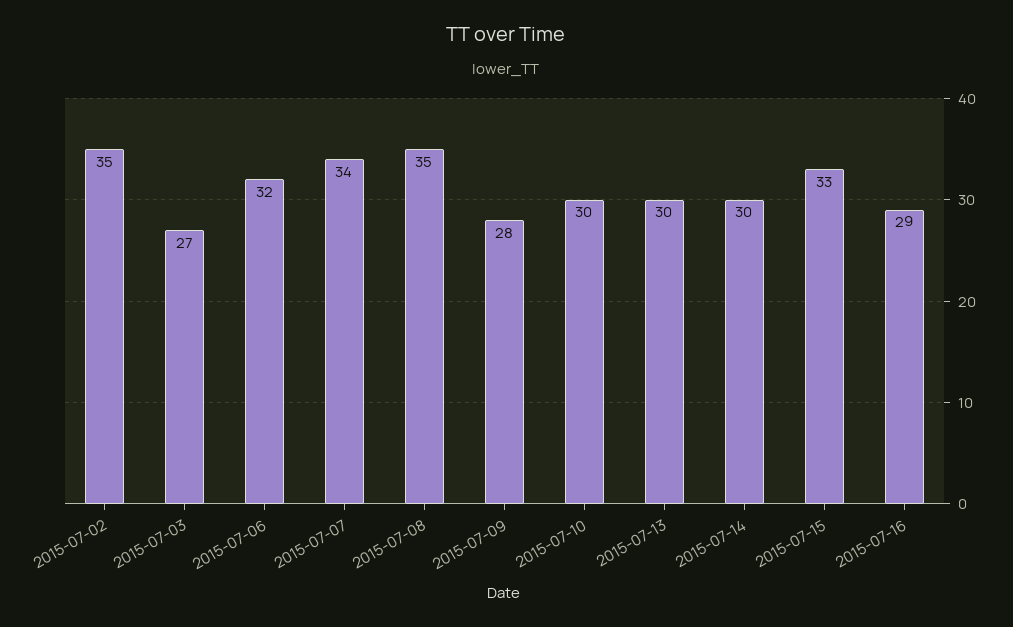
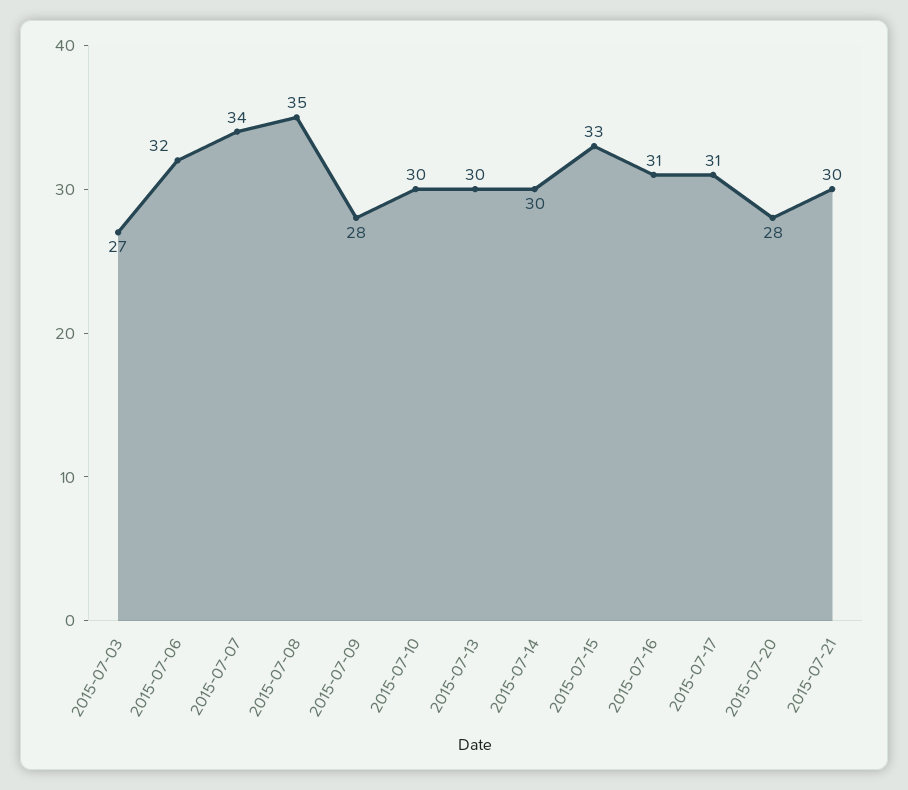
2015-07-02: 35 -> none
2015-07-16: 29 -> 31
2015-07-17: none -> 31
2015-07-20: none -> 28
2015-07-21: none -> 30

